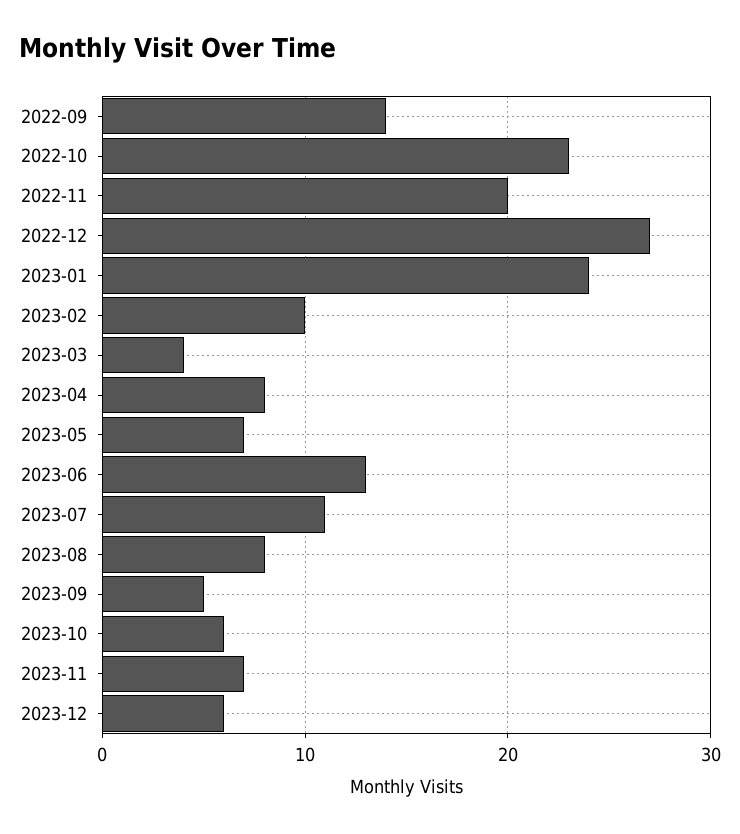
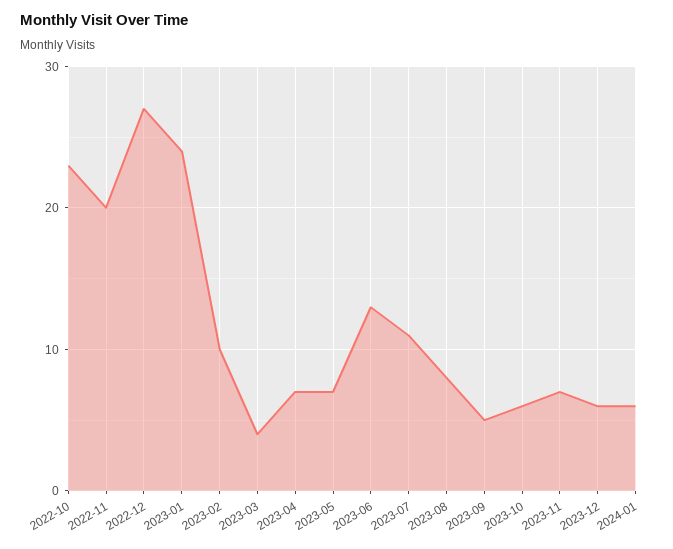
2022-09: 14 -> none
2023-04: 8 -> 7
2024-01: none -> 6

